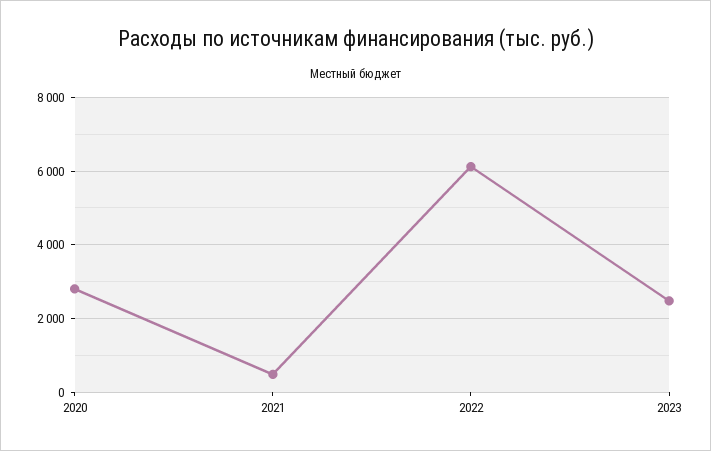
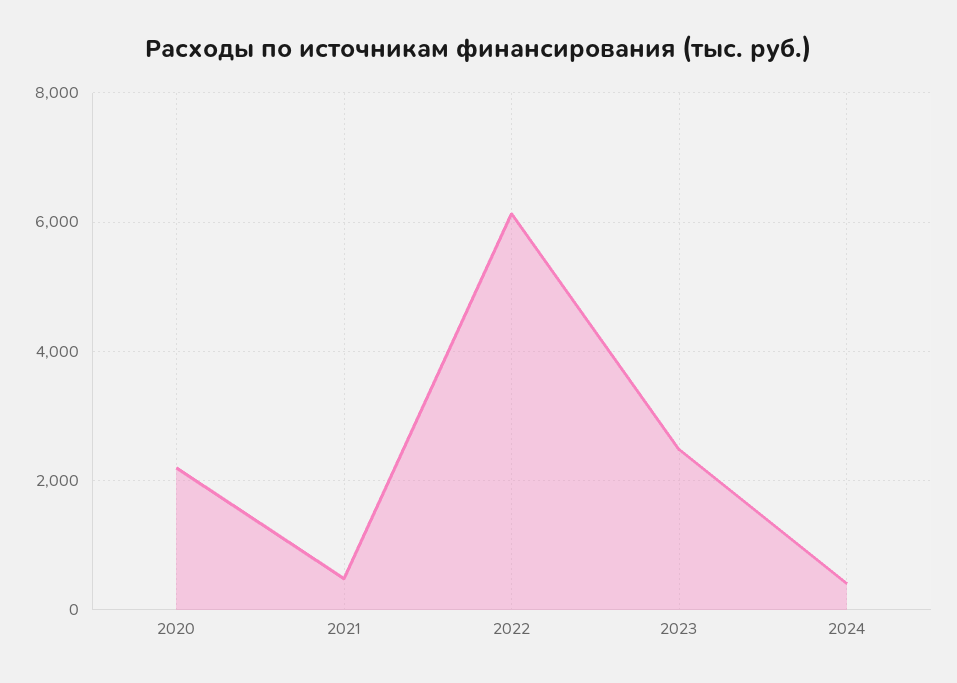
2020: 2800 -> 2200
2024: none -> 400

